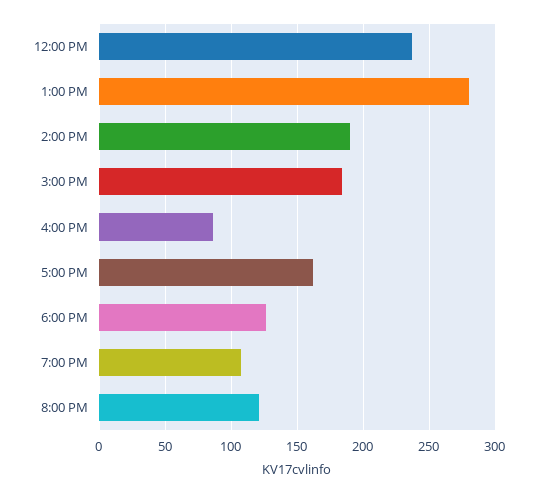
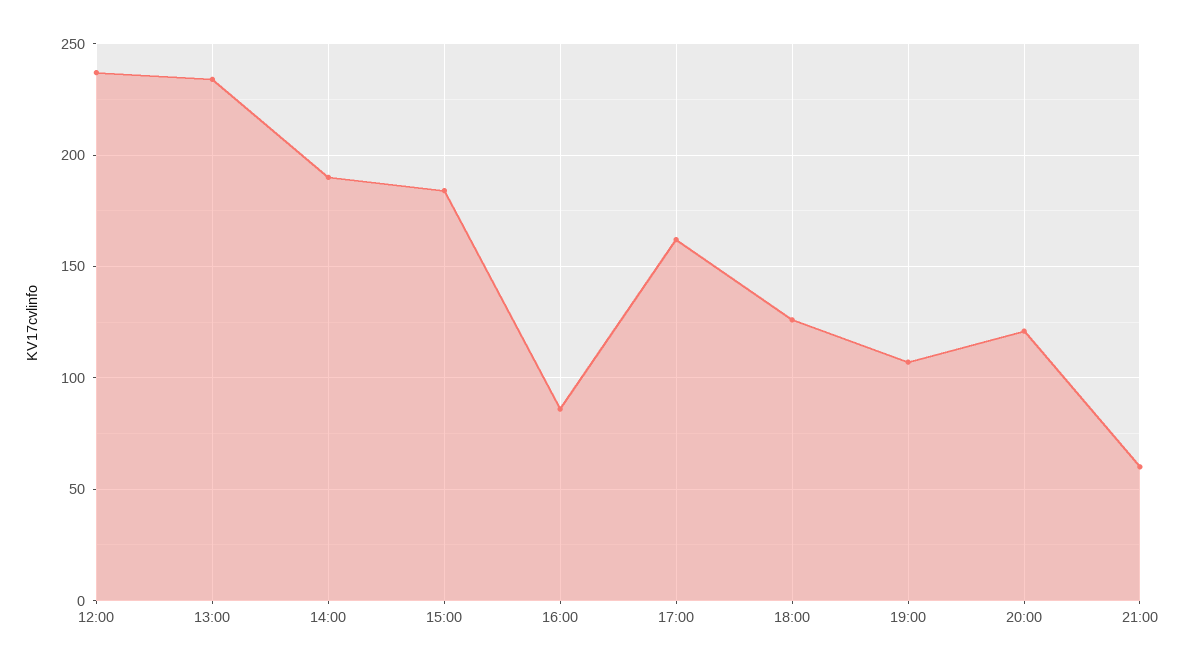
1:00 PM: 280 -> 235
21:00: none -> 60

